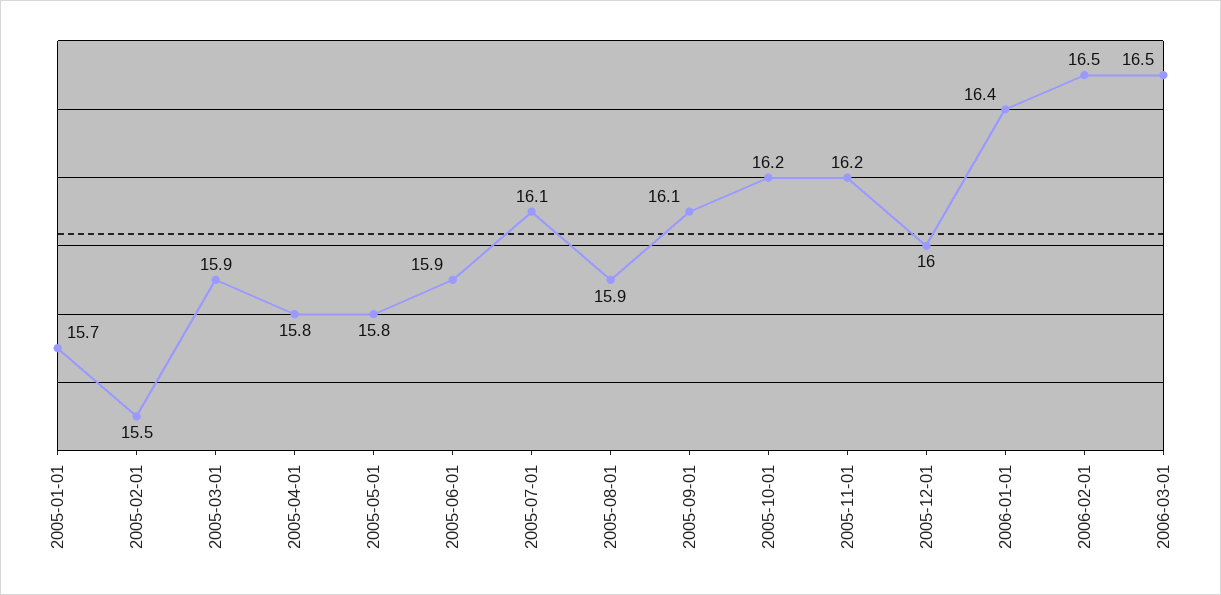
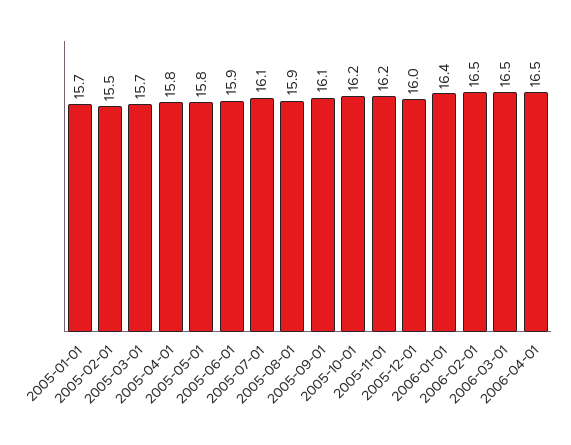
2005-03-01: 15.9 -> 15.7
2006-04-01: none -> 16.5

